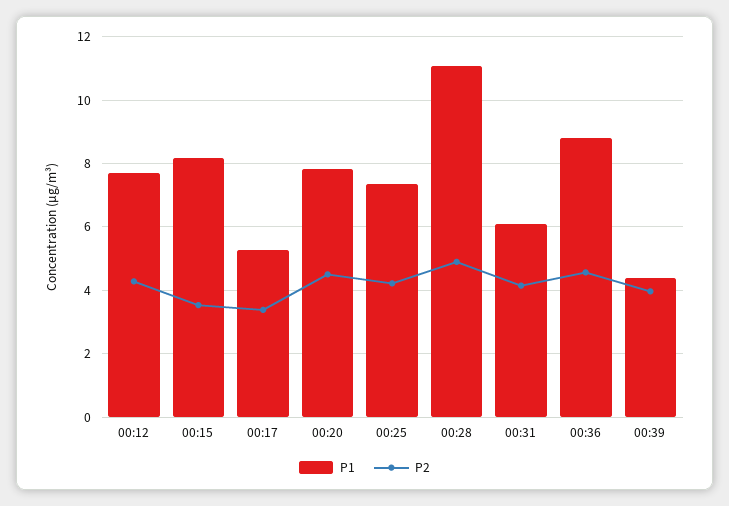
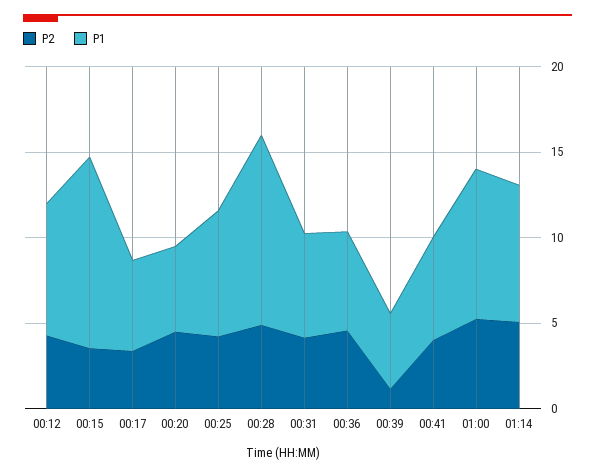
P1, 00:15: 8.2 -> 11
P1, 00:20: 7.8 -> 5
P1, 00:36: 8.8 -> 6
P2, 00:39: 4 -> 1
P2, 00:41: none -> 4
P1, 00:41: none -> 6
P2, 01:00: none -> 5
P1, 01:00: none -> 9
P2, 01:14: none -> 5
P1, 01:14: none -> 8

